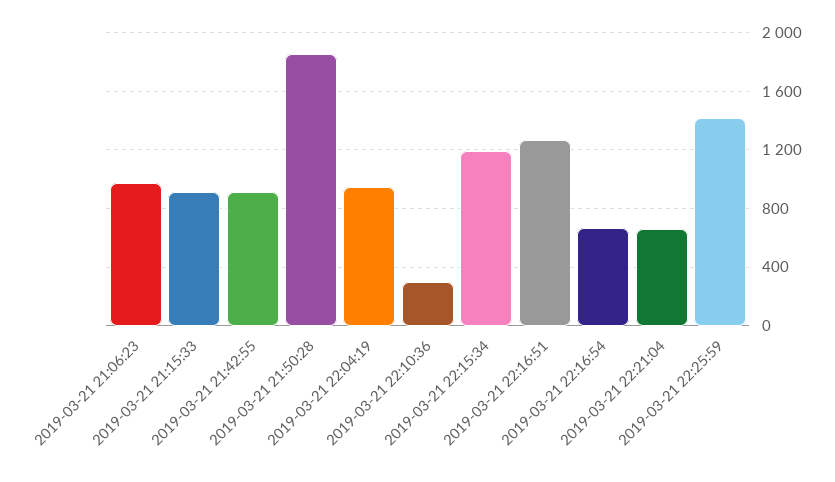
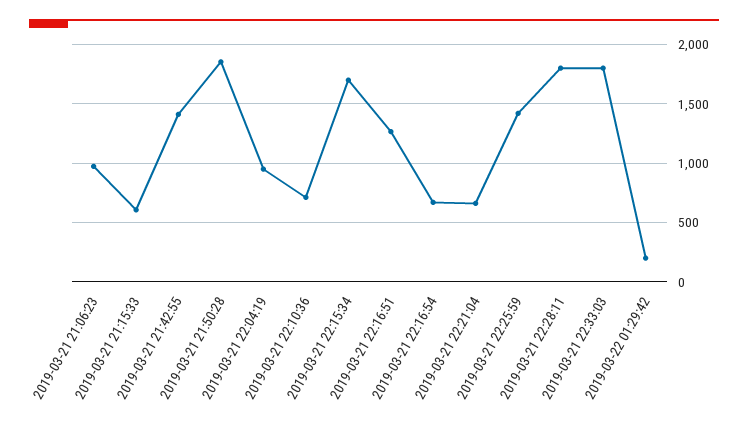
2019-03-21 21:15:33: 900 -> 600
2019-03-21 21:42:55: 900 -> 1400
2019-03-21 22:10:36: 300 -> 700
2019-03-21 22:15:34: 1200 -> 1700
2019-03-21 22:28:11: none -> 1800
2019-03-21 22:33:03: none -> 1800
2019-03-22 01:29:42: none -> 200

